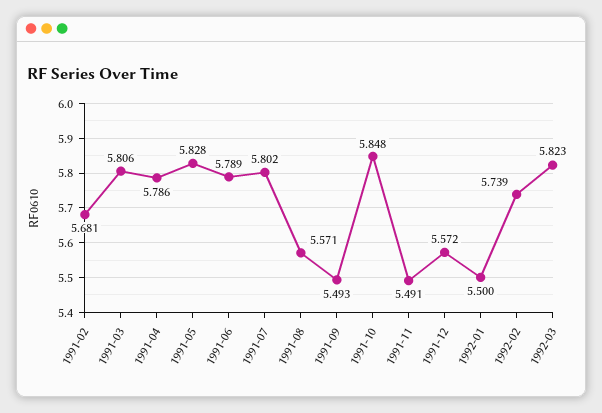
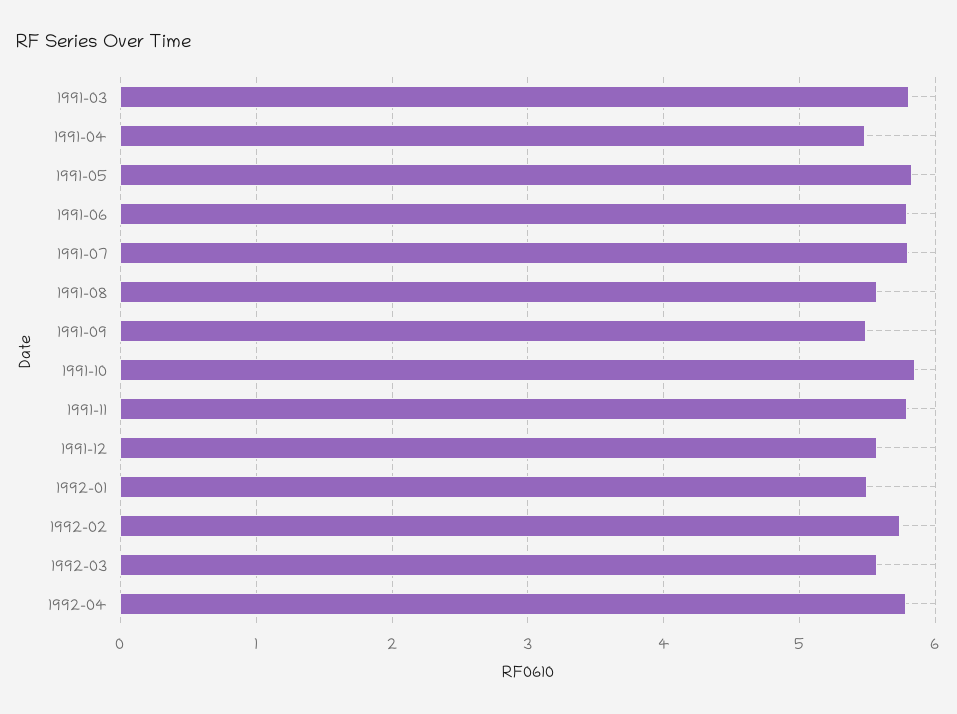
1991-02: 5.681 -> none
1991-04: 5.786 -> 5.5
1991-11: 5.491 -> 5.8
1992-03: 5.823 -> 5.6
1992-04: none -> 5.8

